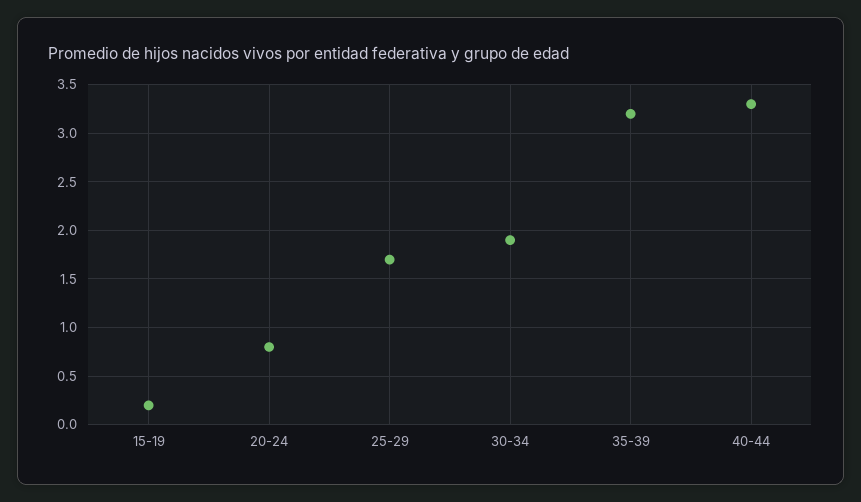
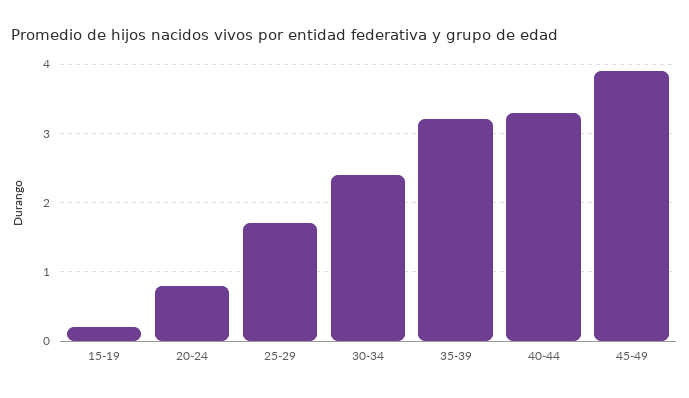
30-34: 1.9 -> 2.4
45-49: none -> 3.9

